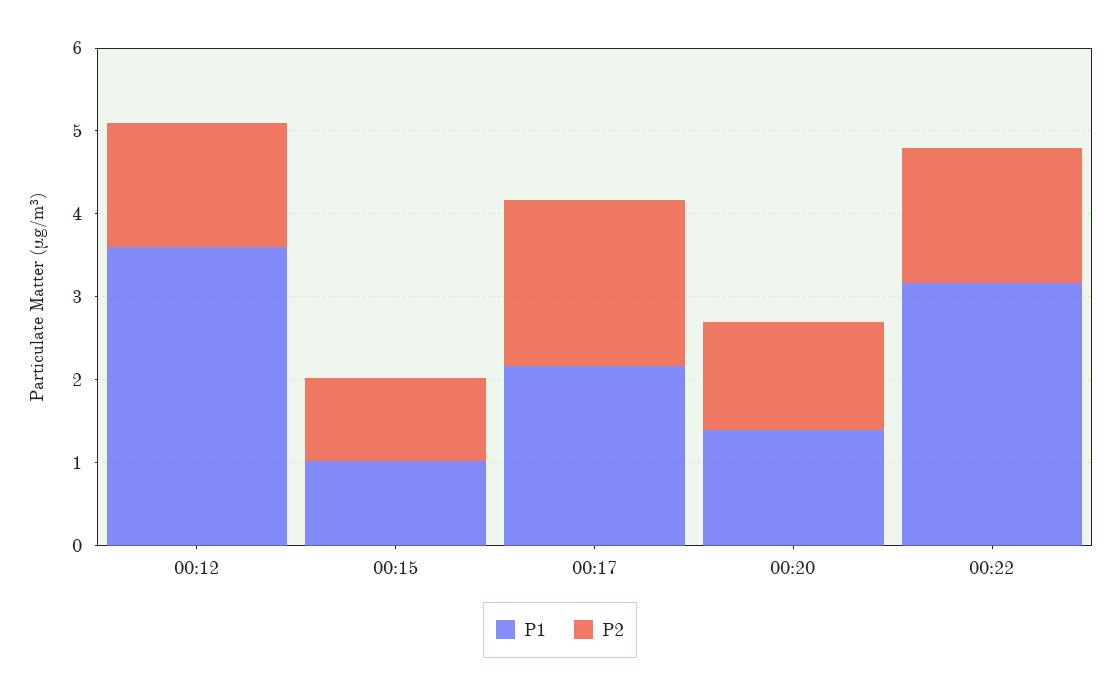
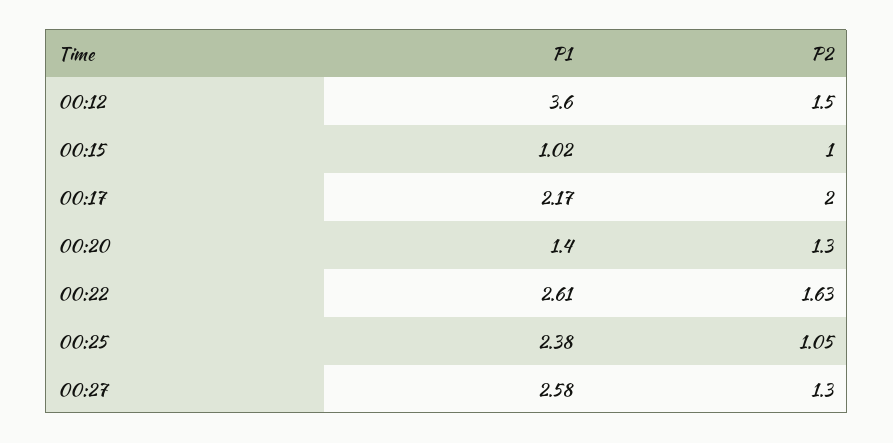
P1, 00:22: 3.2 -> 2.61
P1, 00:25: none -> 2.38
P2, 00:25: none -> 1.05
P1, 00:27: none -> 2.58
P2, 00:27: none -> 1.3

